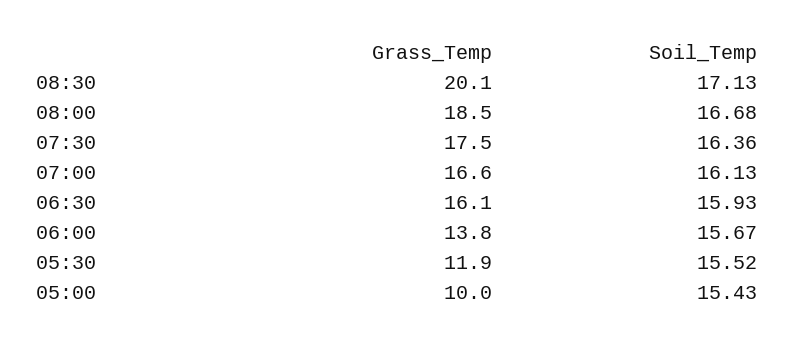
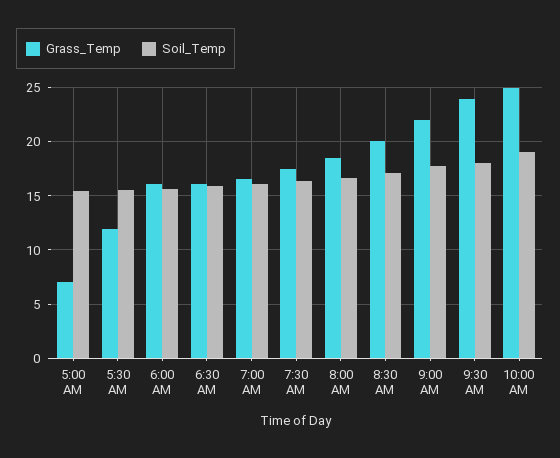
Grass_Temp, 06:00: 13.8 -> 16
Grass_Temp, 05:00: 10 -> 7
Grass_Temp, 9:00 AM: none -> 22
Soil_Temp, 9:00 AM: none -> 18
Grass_Temp, 9:30 AM: none -> 24
Soil_Temp, 9:30 AM: none -> 18
Grass_Temp, 10:00 AM: none -> 25
Soil_Temp, 10:00 AM: none -> 19

